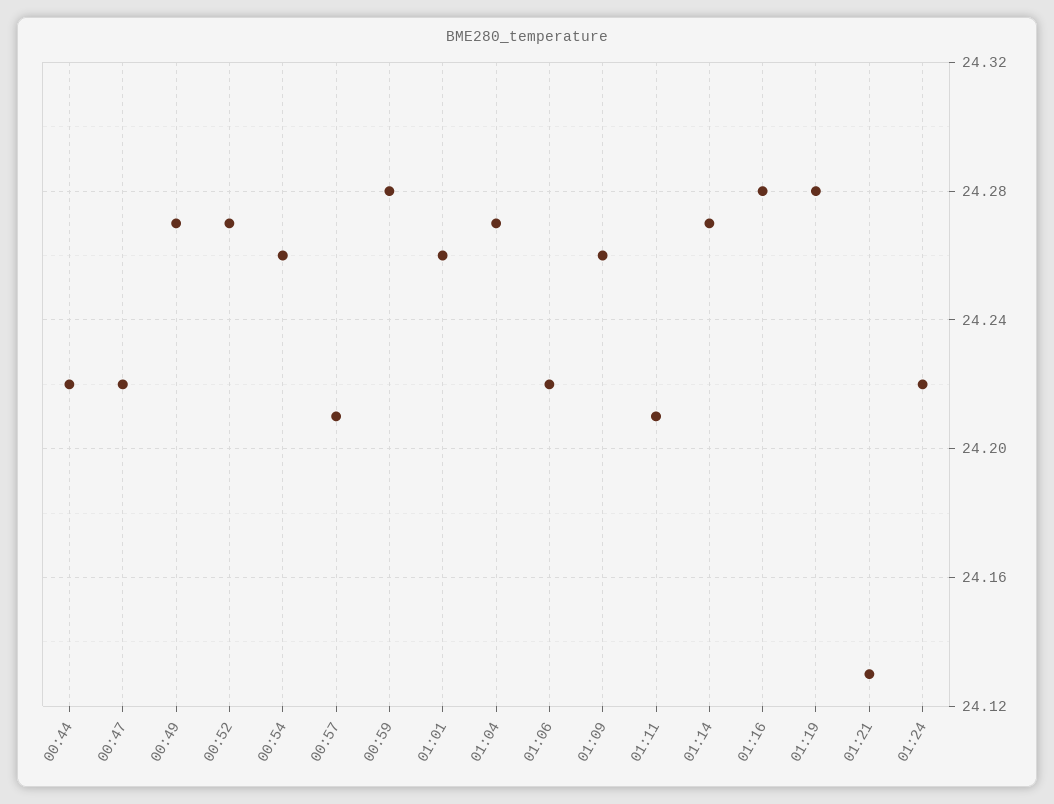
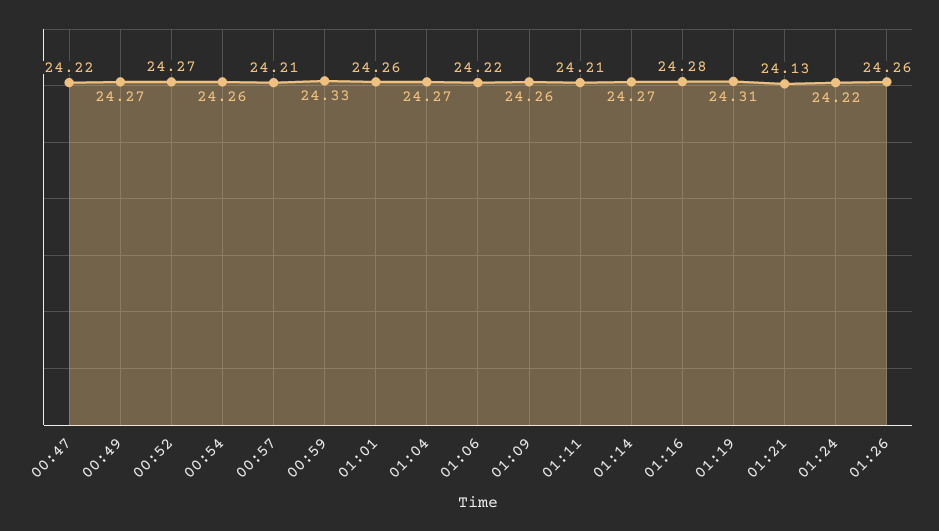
00:44: 24.22 -> none
00:59: 24.28 -> 24.33
01:19: 24.28 -> 24.31
01:26: none -> 24.26

